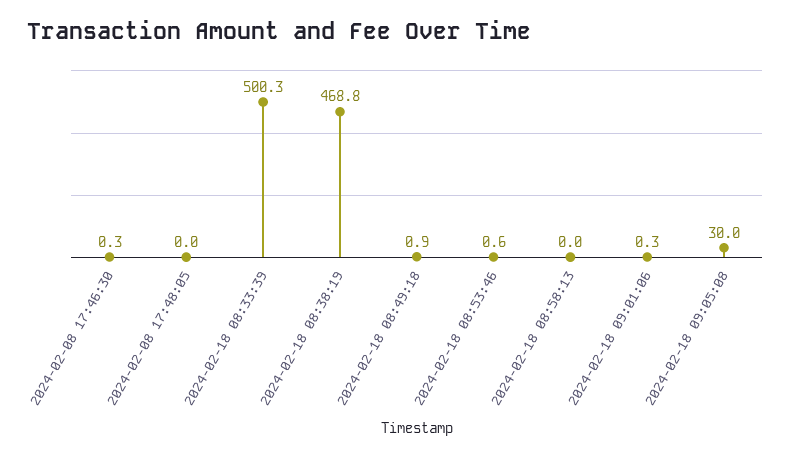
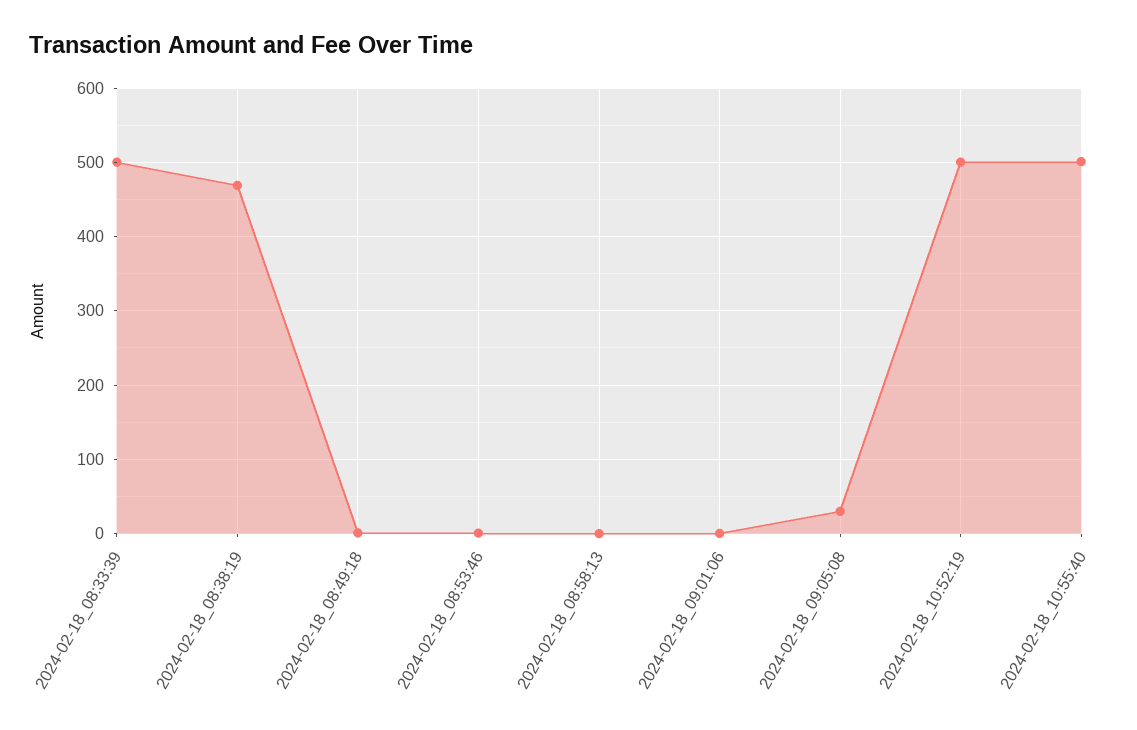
2024-02-08 17:46:30: 0.3 -> none
2024-02-08 17:48:05: 0 -> none
2024-02-18_10:52:19: none -> 500
2024-02-18_10:55:40: none -> 500

